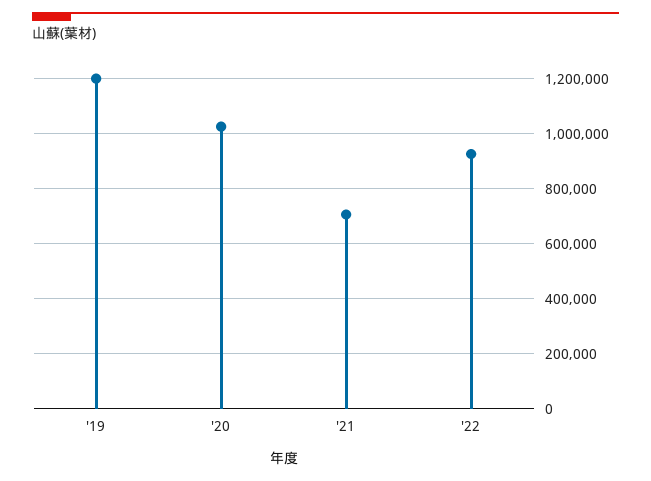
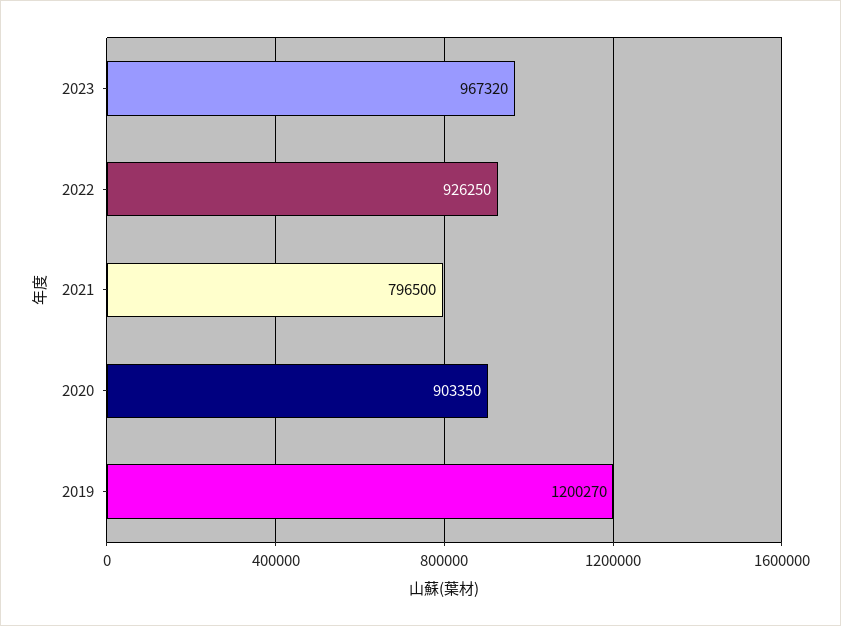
'20: 1025000 -> 903350
'21: 700000 -> 796500
2023: none -> 967320

